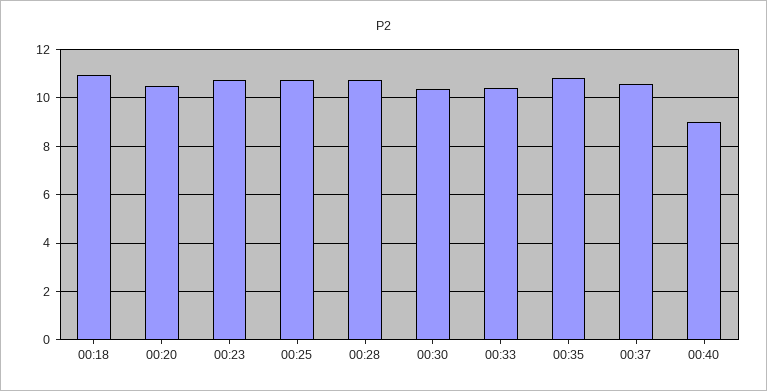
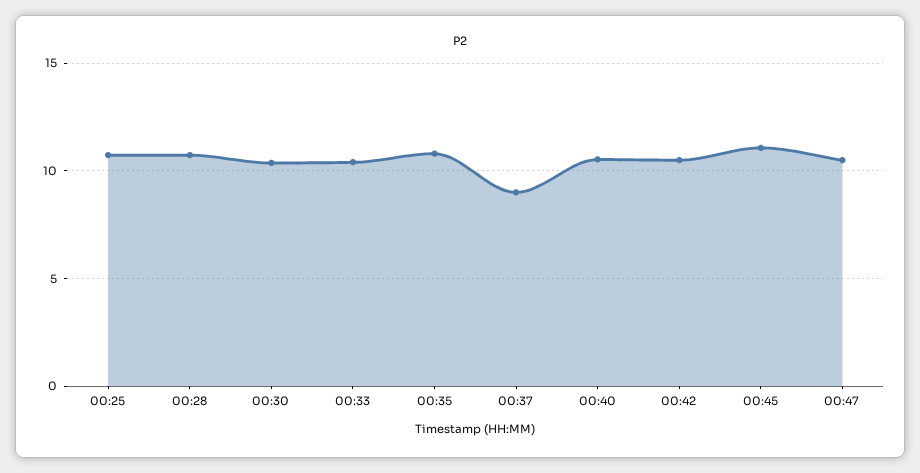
00:18: 11 -> none
00:20: 10.5 -> none
00:23: 10.75 -> none
00:37: 10.5 -> 9
00:40: 9 -> 10.5
00:42: none -> 10.5
00:45: none -> 11
00:47: none -> 10.5

